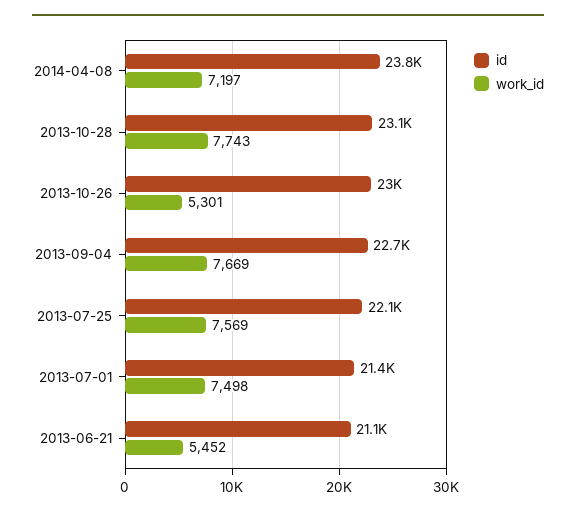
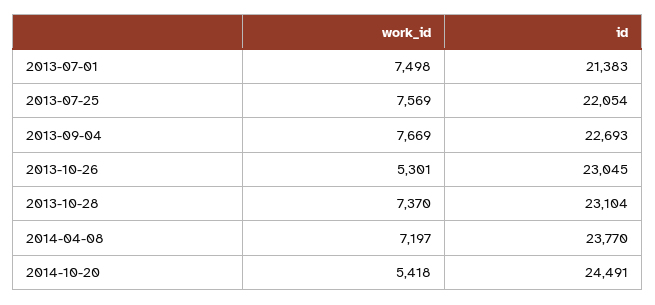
work_id, 2013-10-28: 7743 -> 7370
id, 2013-06-21: 21100 -> none
work_id, 2013-06-21: 5452 -> none
work_id, 2014-10-20: none -> 5418
id, 2014-10-20: none -> 24491

